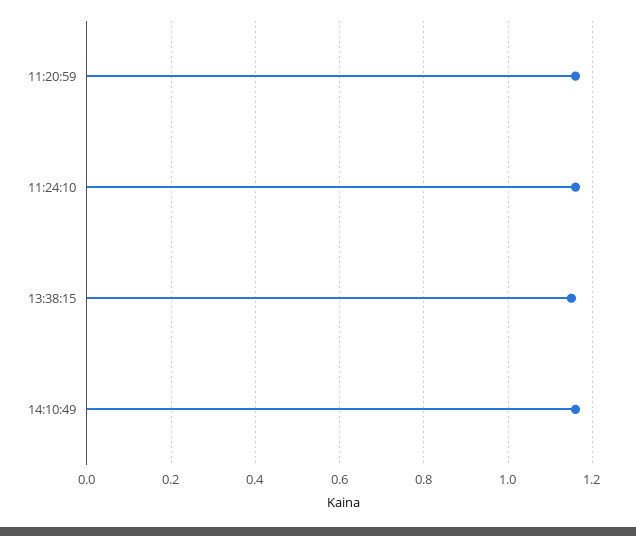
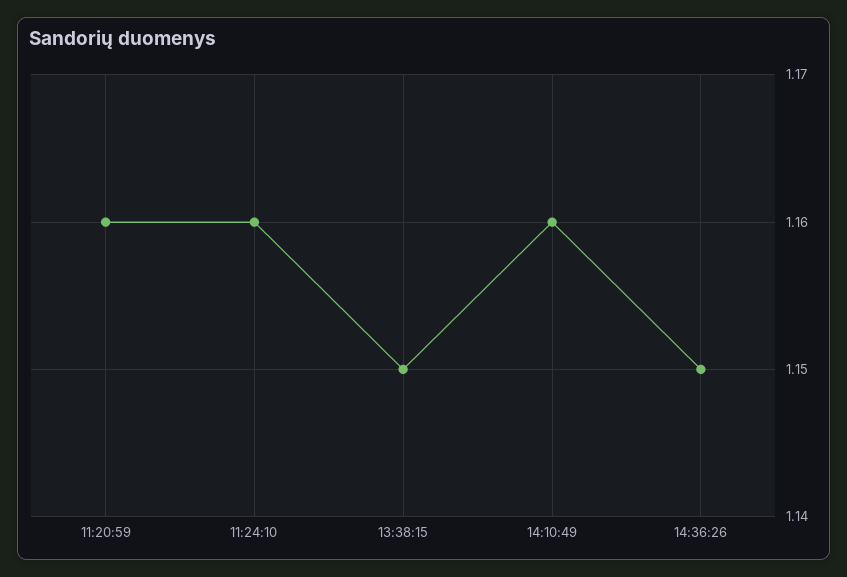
14:36:26: none -> 1.15

